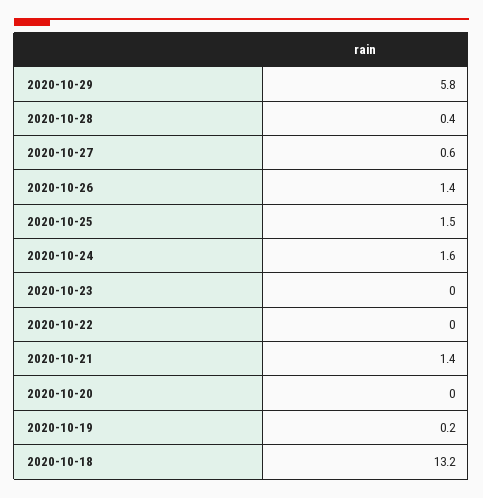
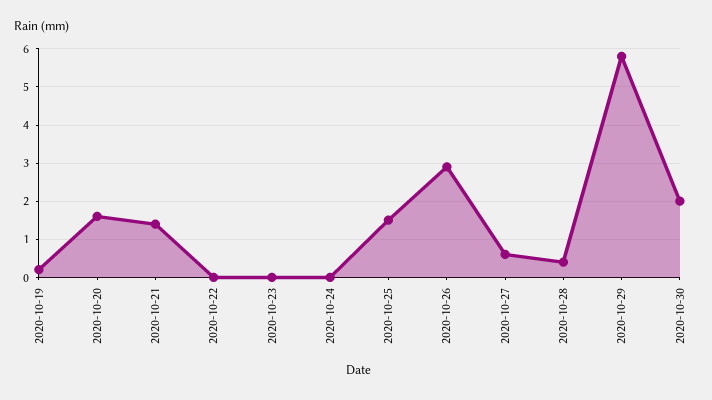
2020-10-26: 1.4 -> 3
2020-10-24: 1.6 -> 0
2020-10-20: 0 -> 1.5
2020-10-18: 13.2 -> none
2020-10-30: none -> 2

